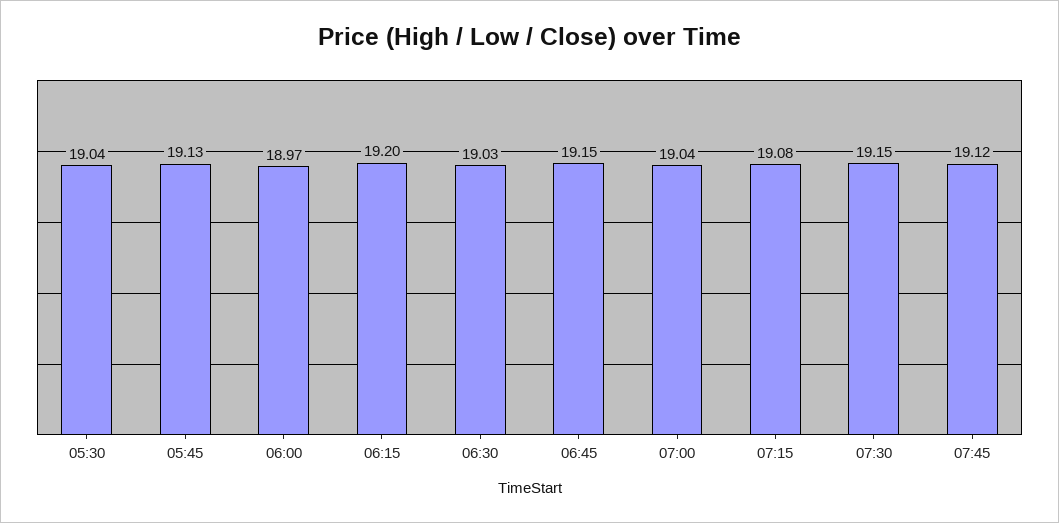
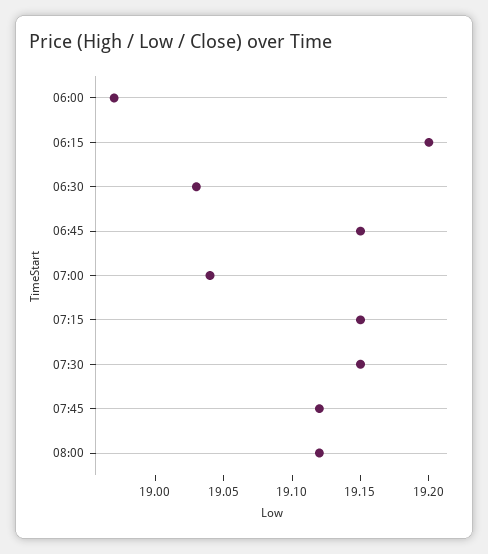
05:30: 19.04 -> none
05:45: 19.13 -> none
07:15: 19.08 -> 19.15
08:00: none -> 19.12

